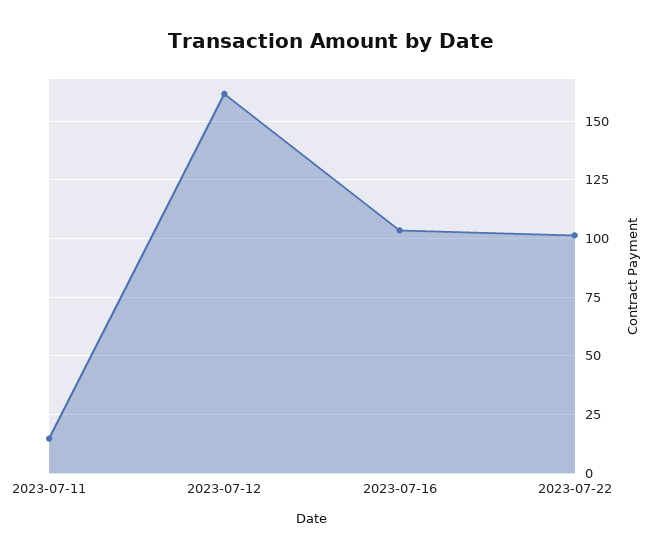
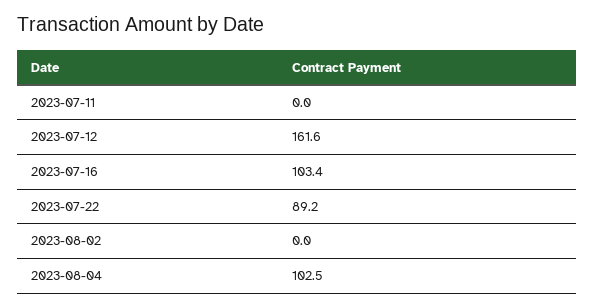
2023-07-11: 15 -> 0
2023-07-22: 100 -> 89.2
2023-08-02: none -> 0
2023-08-04: none -> 102.5

